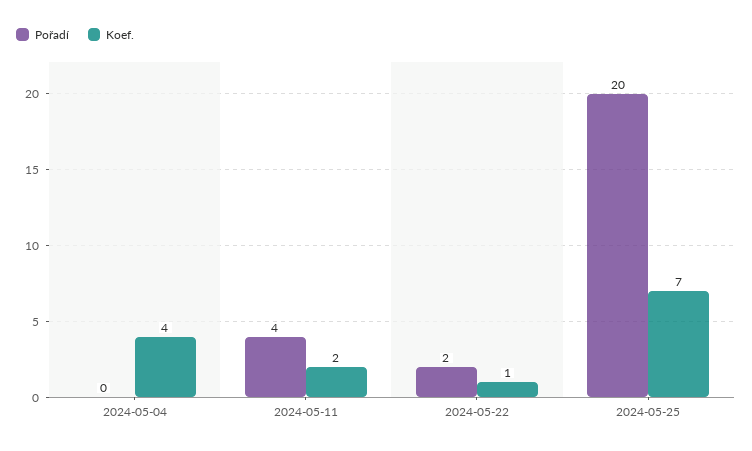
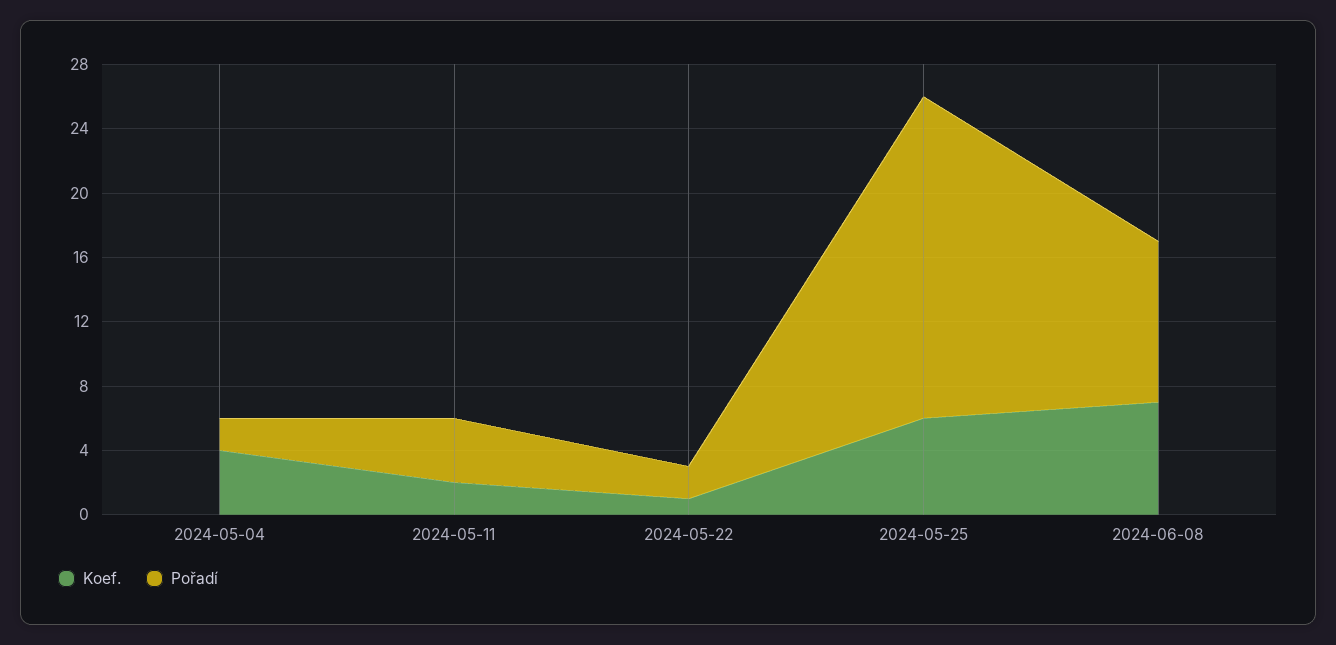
Pořadí, 2024-05-04: 0 -> 2
Koef., 2024-05-25: 7 -> 6
Koef., 2024-06-08: none -> 7
Pořadí, 2024-06-08: none -> 10

